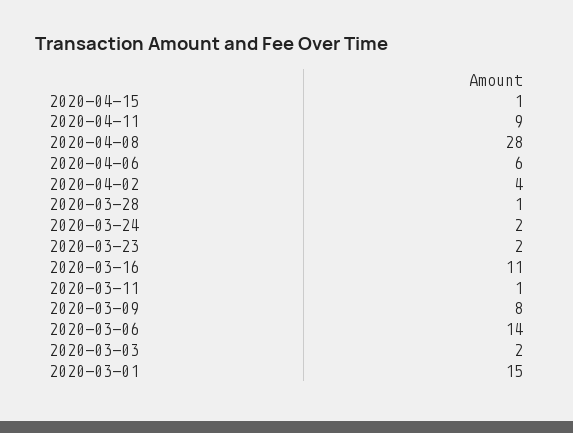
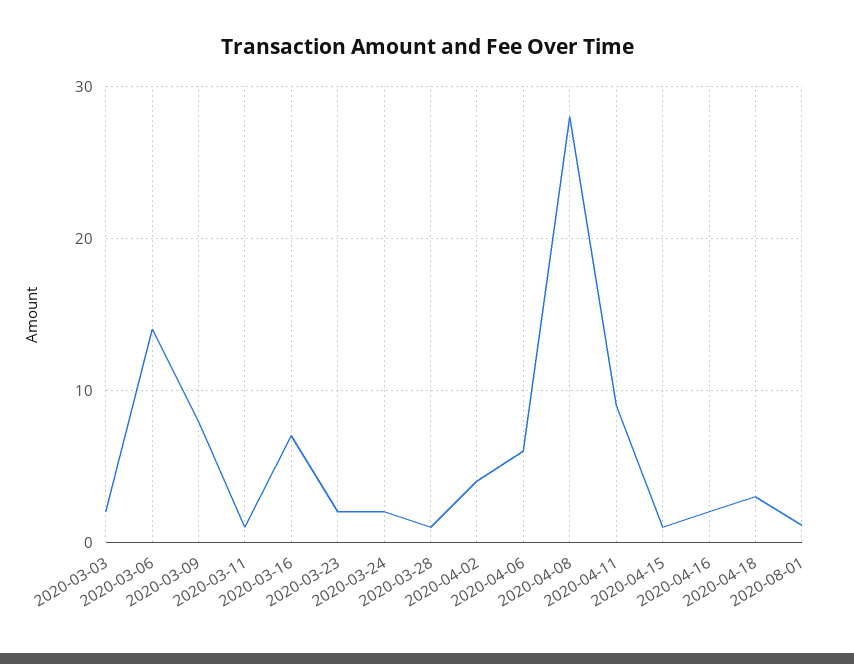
2020-03-16: 11 -> 7
2020-03-01: 15 -> none
2020-04-16: none -> 2
2020-04-18: none -> 3
2020-08-01: none -> 1

